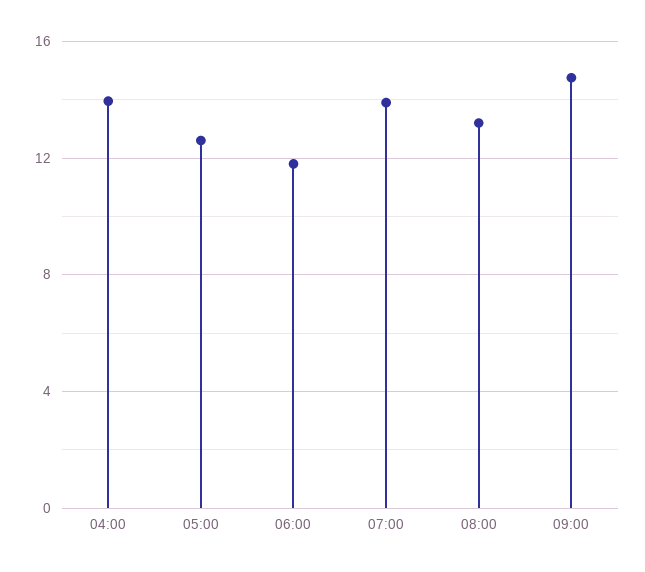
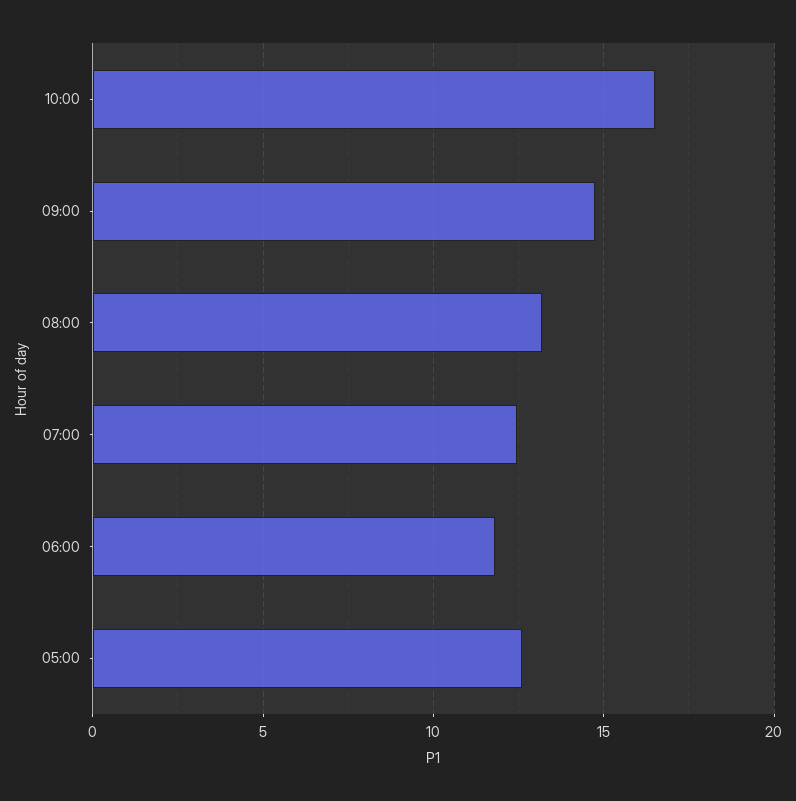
04:00: 14 -> none
07:00: 14 -> 12.5
10:00: none -> 16.5

